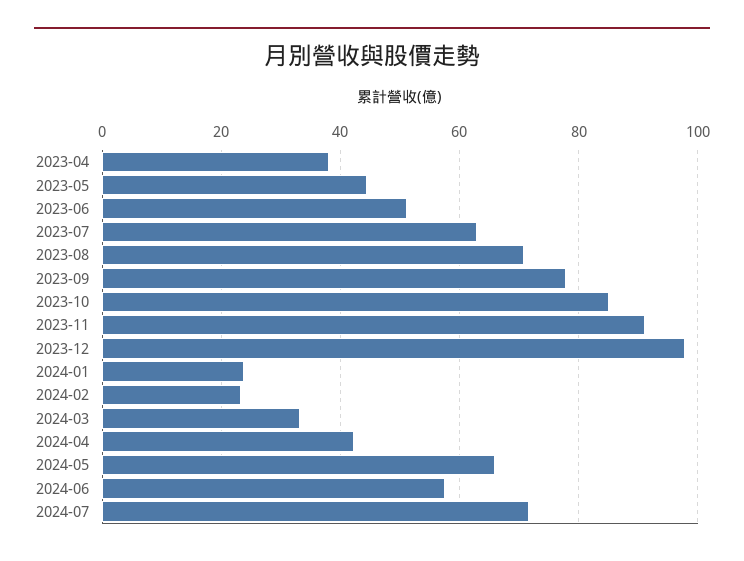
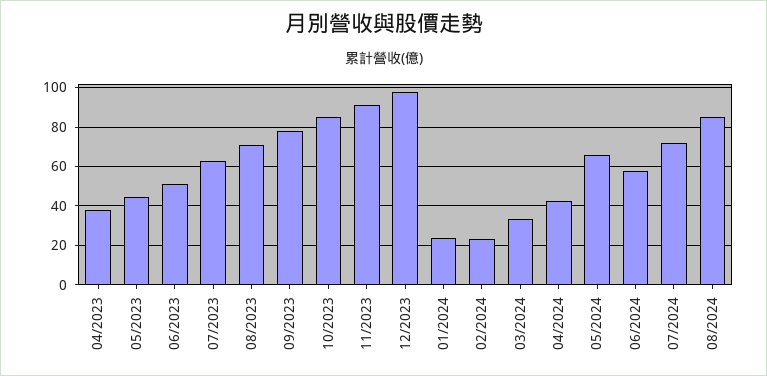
08/2024: none -> 85

